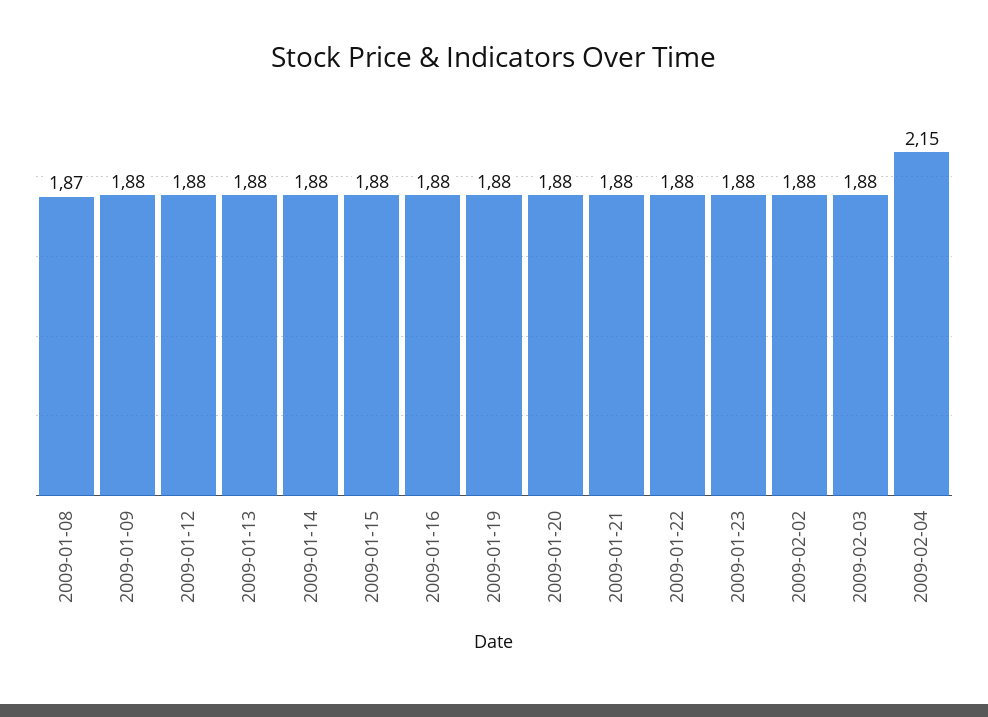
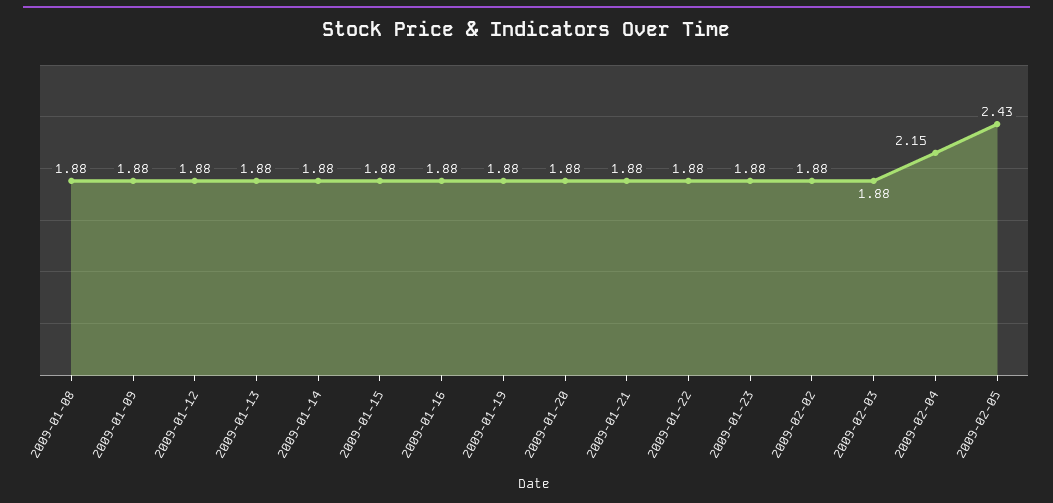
2009-01-08: 1.87 -> 1.88
2009-02-05: none -> 2.43

